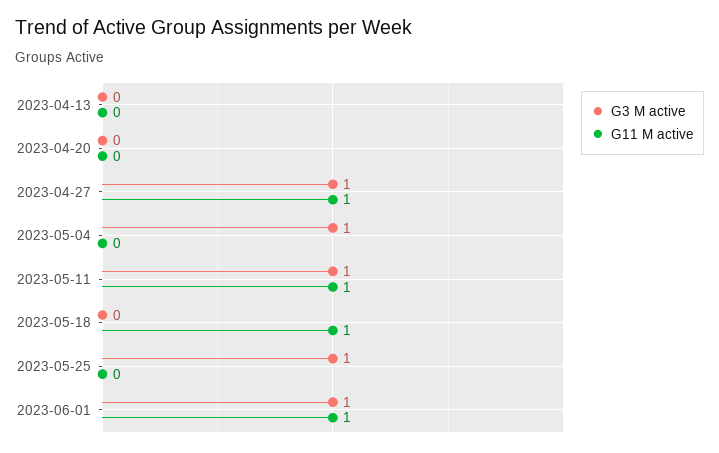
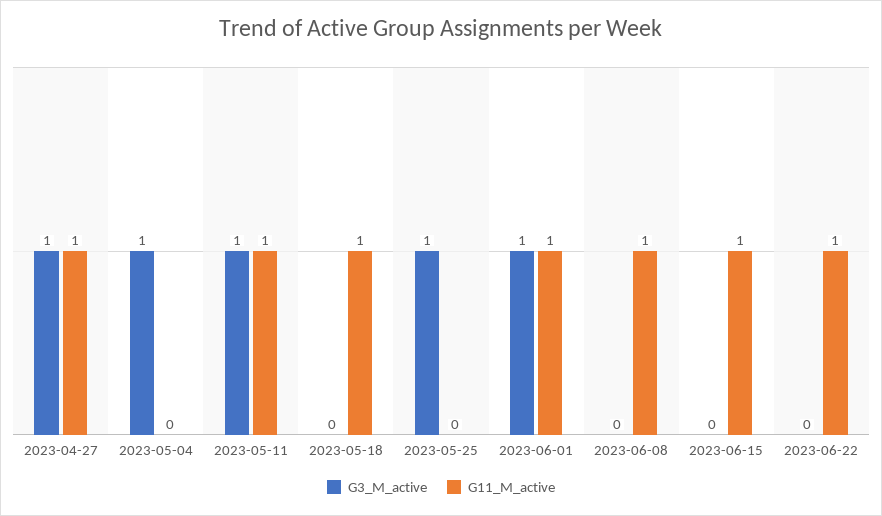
G3 M active, 2023-04-13: 0 -> none
G11 M active, 2023-04-13: 0 -> none
G3 M active, 2023-04-20: 0 -> none
G11 M active, 2023-04-20: 0 -> none
G3 M active, 2023-06-08: none -> 0
G11 M active, 2023-06-08: none -> 1
G3 M active, 2023-06-15: none -> 0
G11 M active, 2023-06-15: none -> 1
G3 M active, 2023-06-22: none -> 0
G11 M active, 2023-06-22: none -> 1

